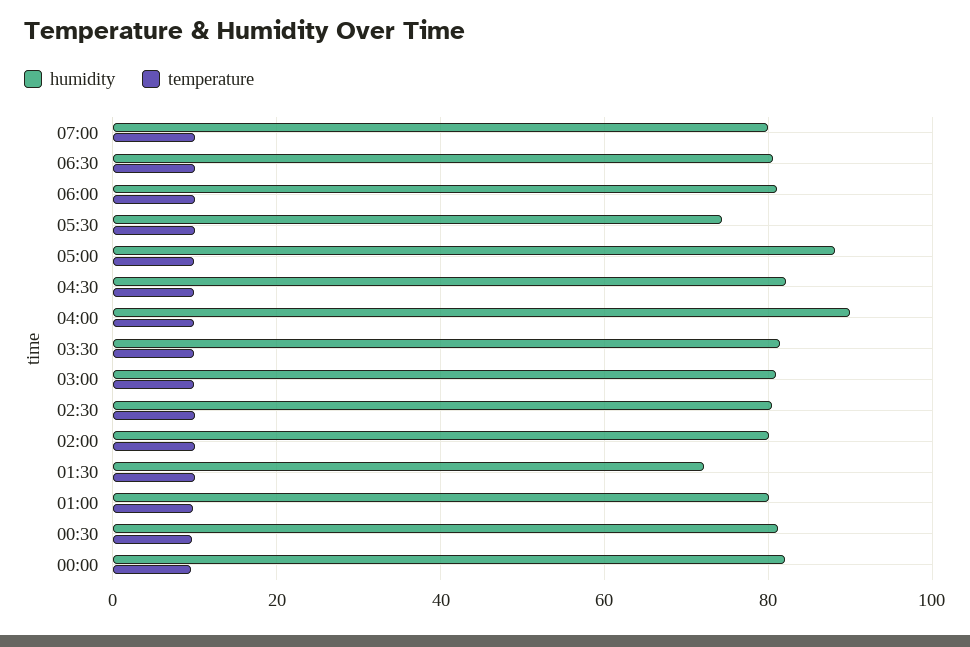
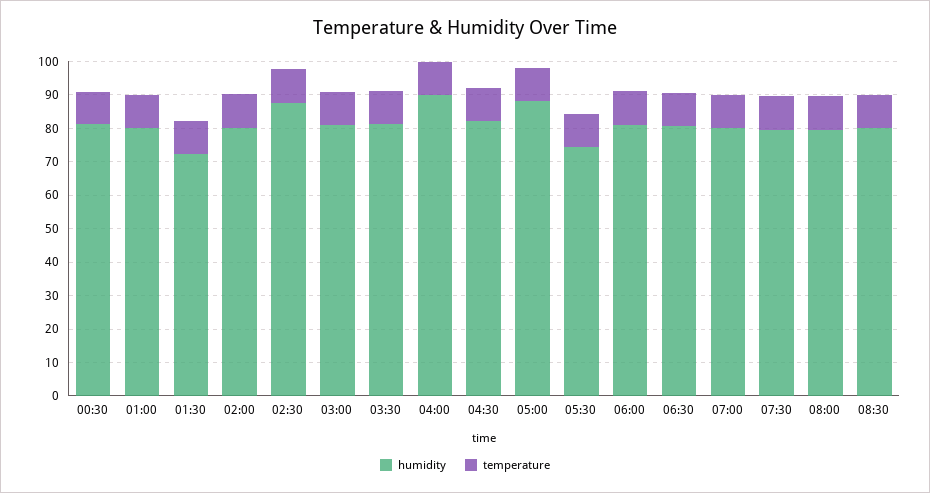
humidity, 02:30: 80 -> 87.5
humidity, 00:00: 82 -> none
temperature, 00:00: 10 -> none
humidity, 07:30: none -> 80
temperature, 07:30: none -> 10
humidity, 08:00: none -> 80
temperature, 08:00: none -> 10
humidity, 08:30: none -> 80
temperature, 08:30: none -> 10

